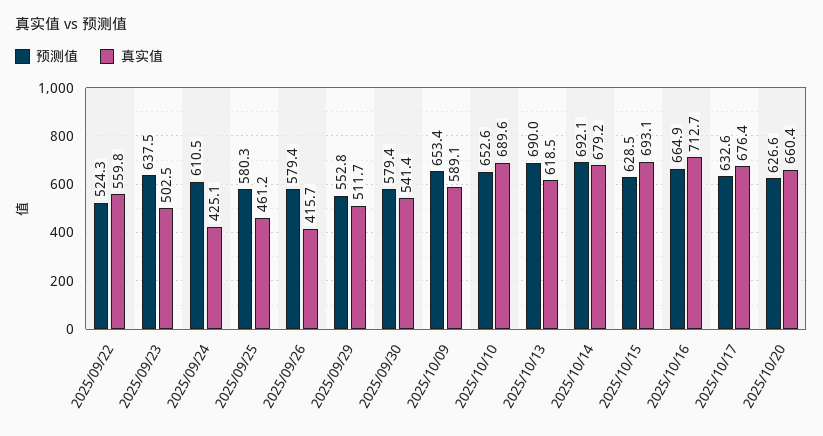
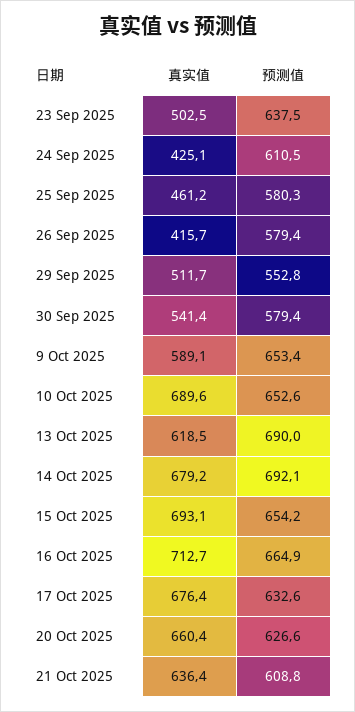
预测值, 2025/09/22: 524.3 -> none
真实值, 2025/09/22: 559.8 -> none
预测值, 2025/10/15: 628.5 -> 654.2
真实值, 21 Oct 2025: none -> 636.4
预测值, 21 Oct 2025: none -> 608.8

